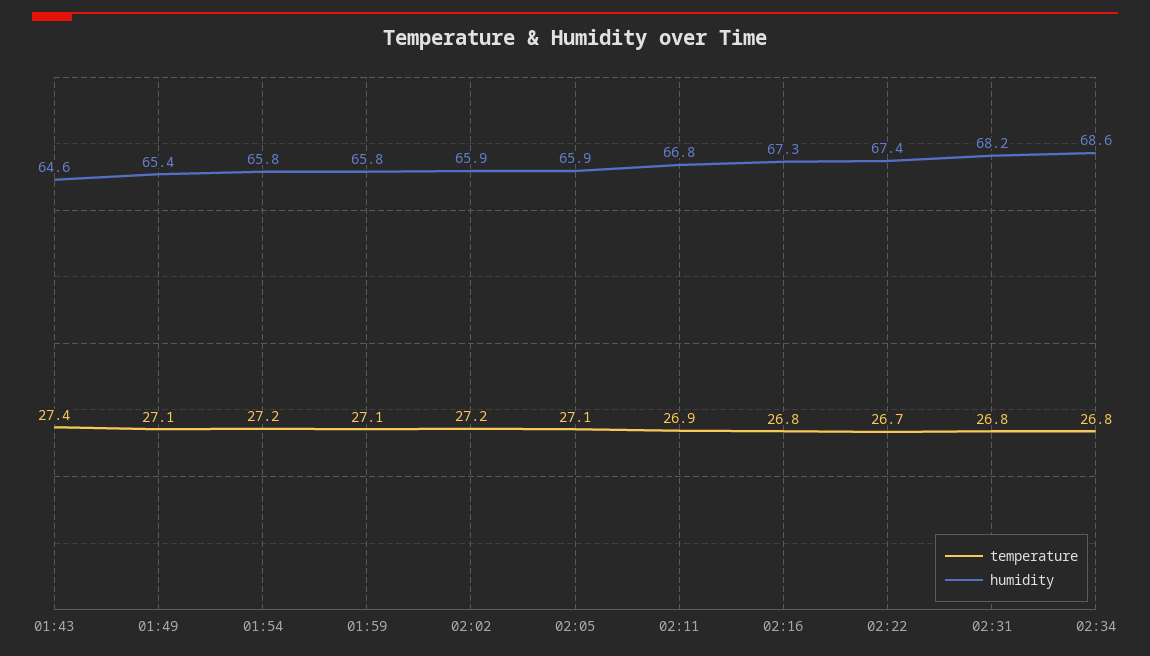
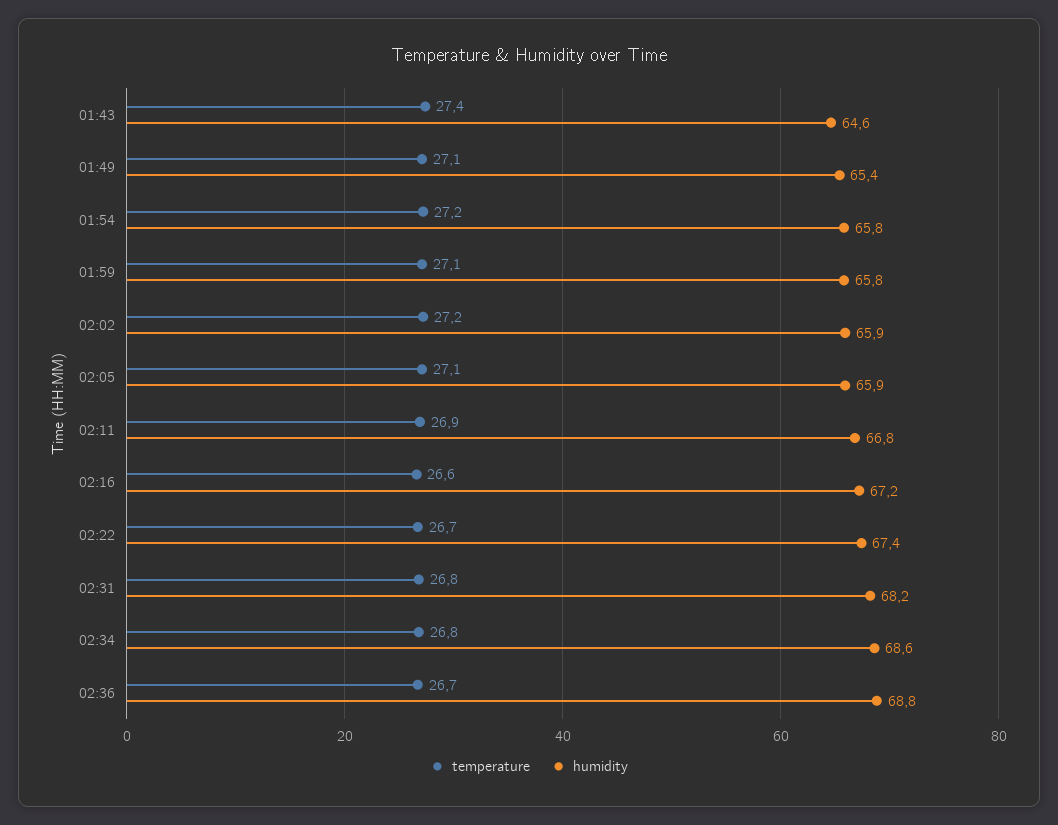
temperature, 02:16: 26.8 -> 26.6
humidity, 02:16: 67.3 -> 67.2
temperature, 02:36: none -> 26.7
humidity, 02:36: none -> 68.8

